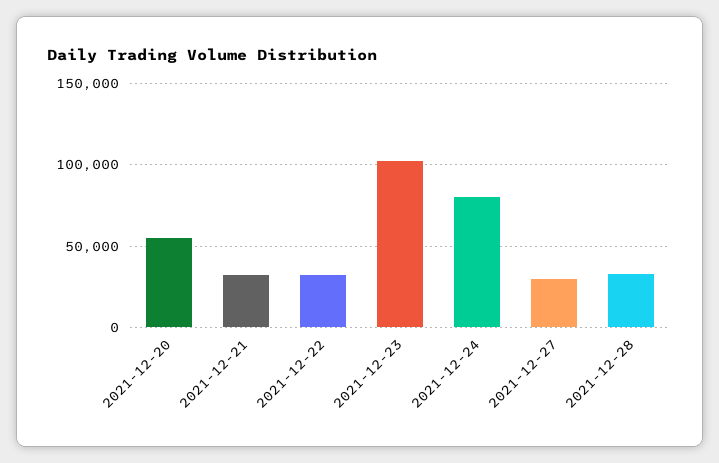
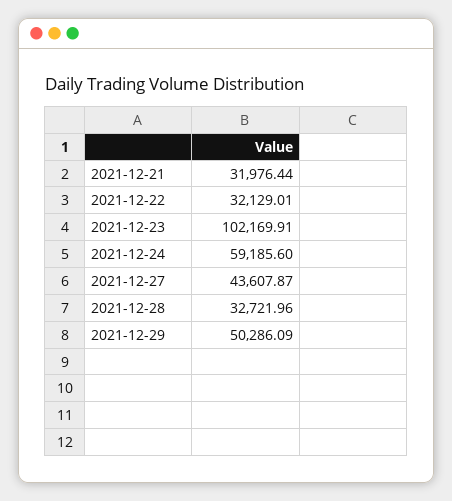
2021-12-20: 55000 -> none
2021-12-24: 80000 -> 59185.6
2021-12-27: 30000 -> 43607.87
2021-12-29: none -> 50286.09

